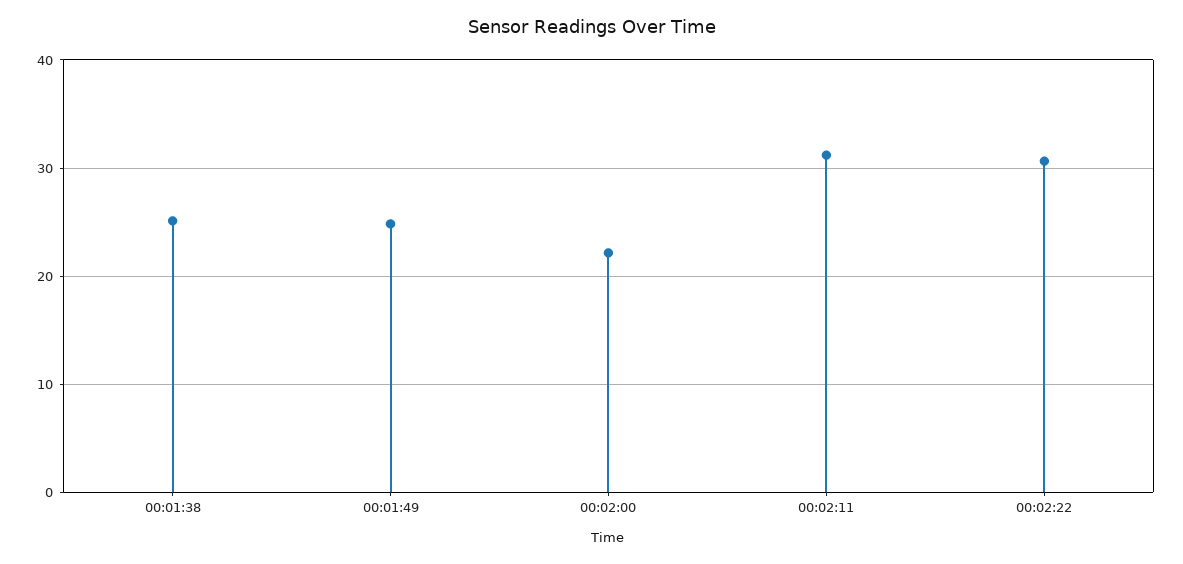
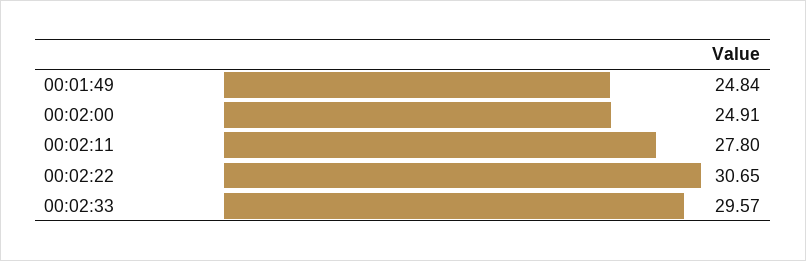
00:01:38: 25 -> none
00:02:00: 22 -> 24.91
00:02:11: 31 -> 27.8
00:02:33: none -> 29.57

